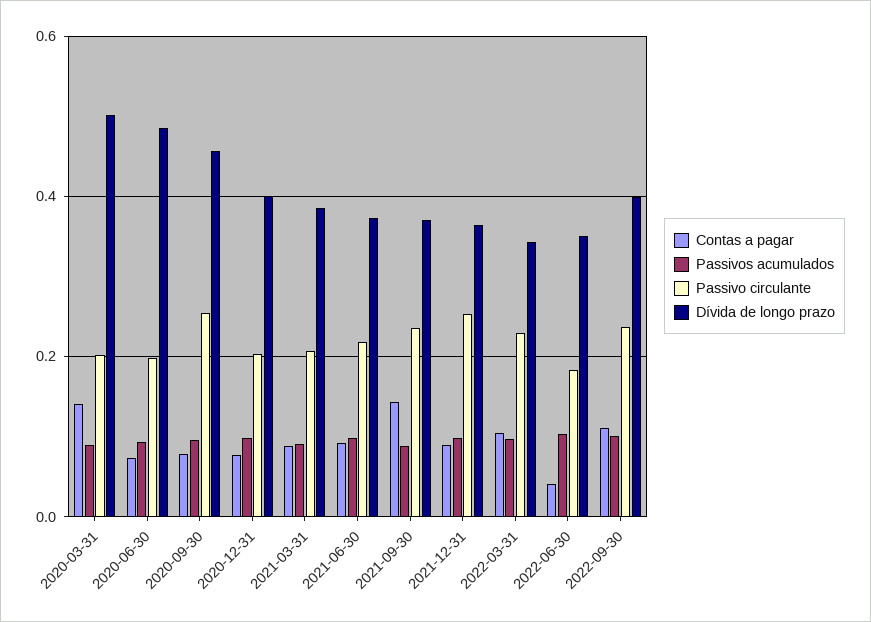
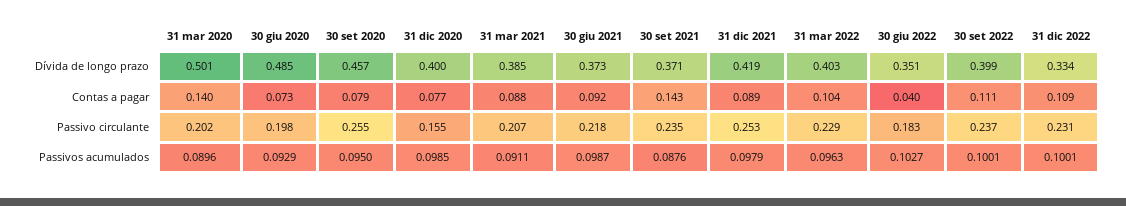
Passivo circulante, 2020-12-31: 0.2 -> 0.155
Dívida de longo prazo, 2021-12-31: 0.36 -> 0.419
Dívida de longo prazo, 2022-03-31: 0.34 -> 0.403
Dívida de longo prazo, 31 dic 2022: none -> 0.334
Contas a pagar, 31 dic 2022: none -> 0.109
Passivo circulante, 31 dic 2022: none -> 0.231
Passivos acumulados, 31 dic 2022: none -> 0.1001

